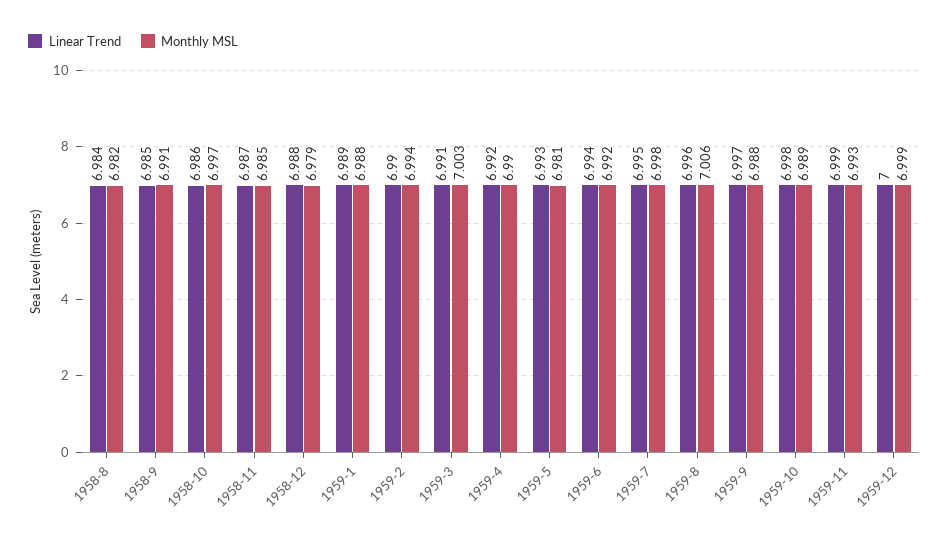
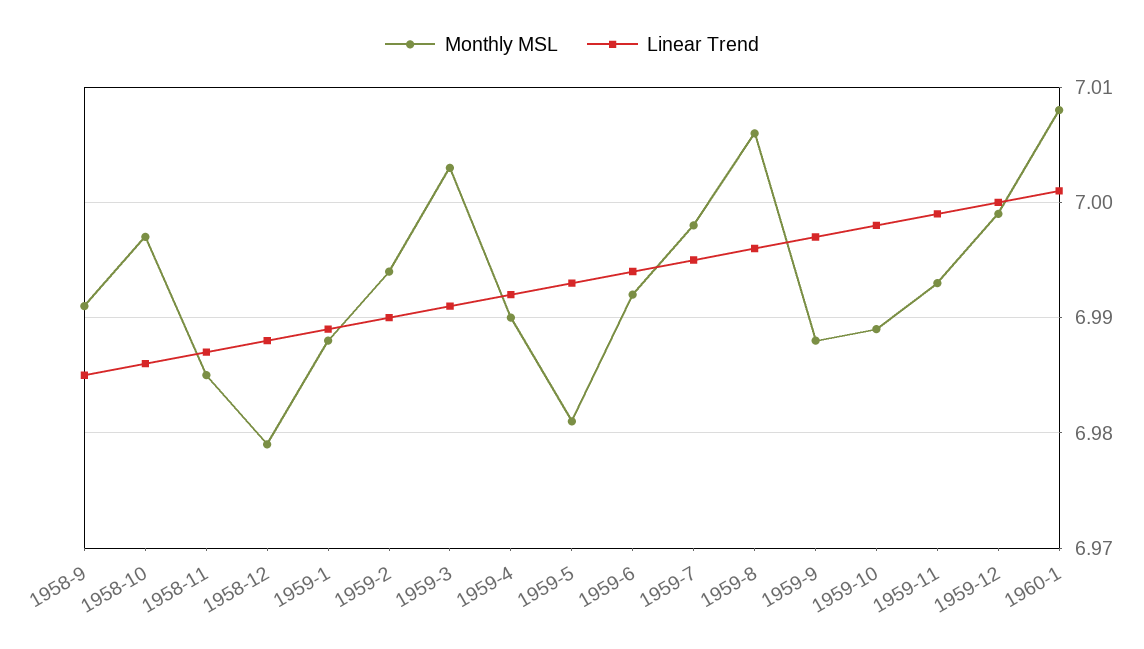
Linear Trend, 1958-8: 6.984 -> none
Monthly MSL, 1958-8: 6.982 -> none
Monthly MSL, 1960-1: none -> 7.008
Linear Trend, 1960-1: none -> 7.001

